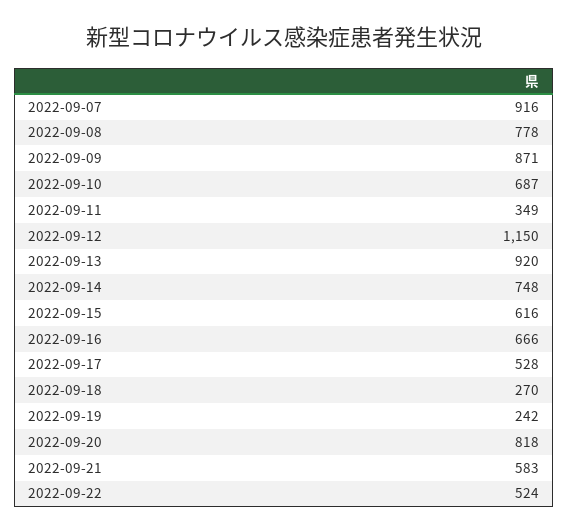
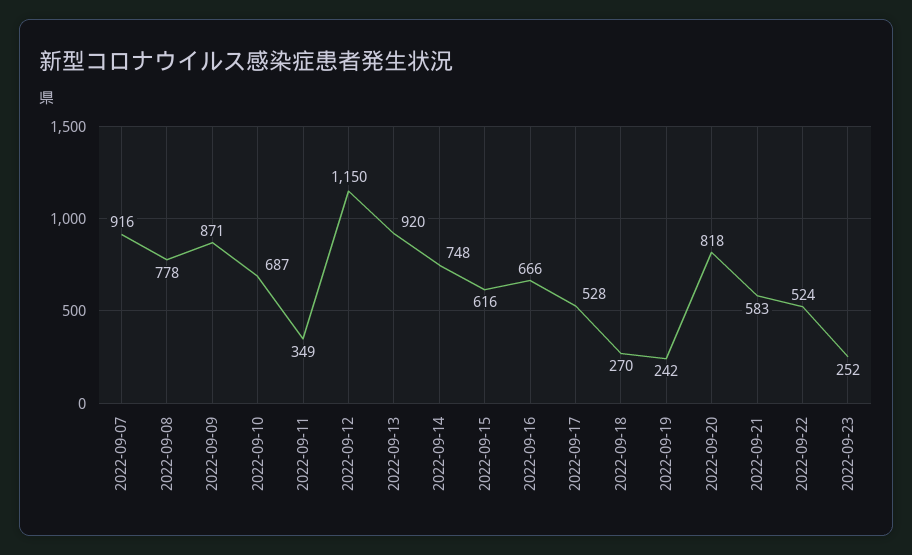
2022-09-23: none -> 252

